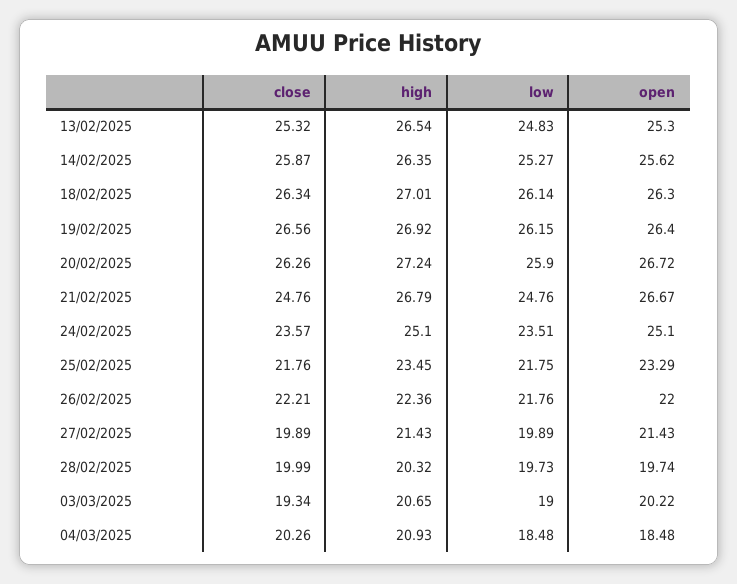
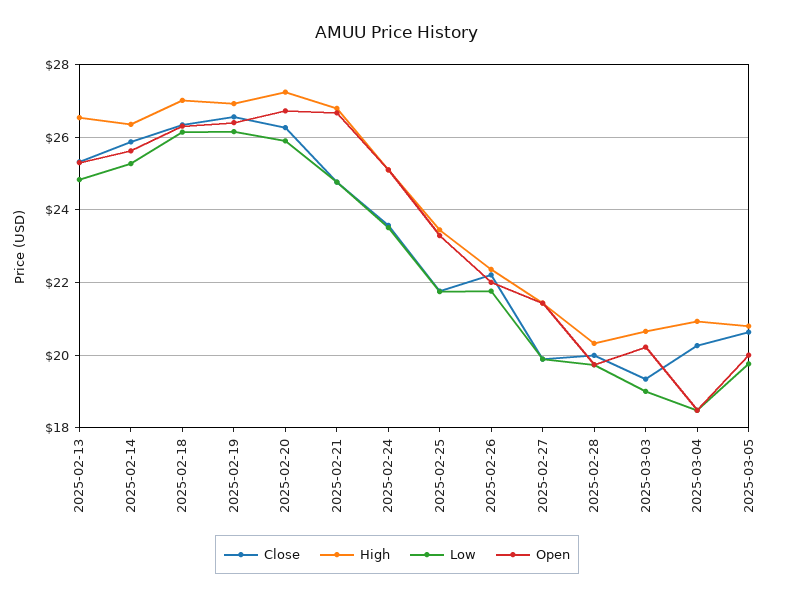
close, 2025-03-05: none -> 20.6
high, 2025-03-05: none -> 20.8
low, 2025-03-05: none -> 19.8
open, 2025-03-05: none -> 20

